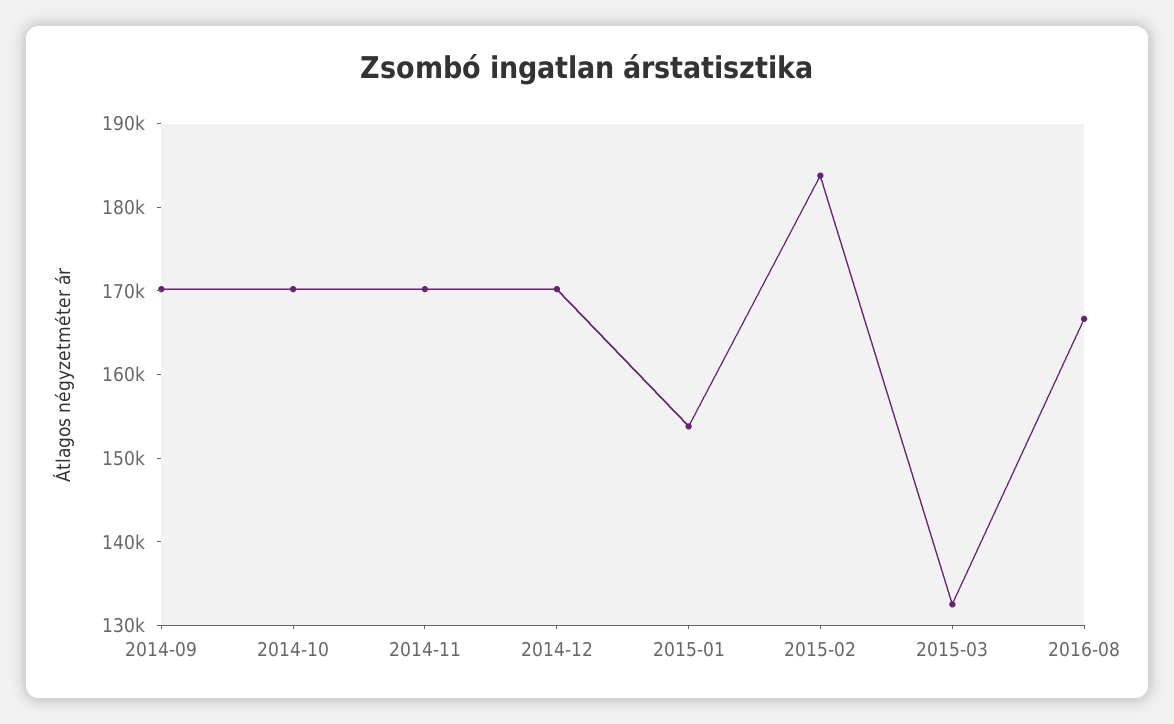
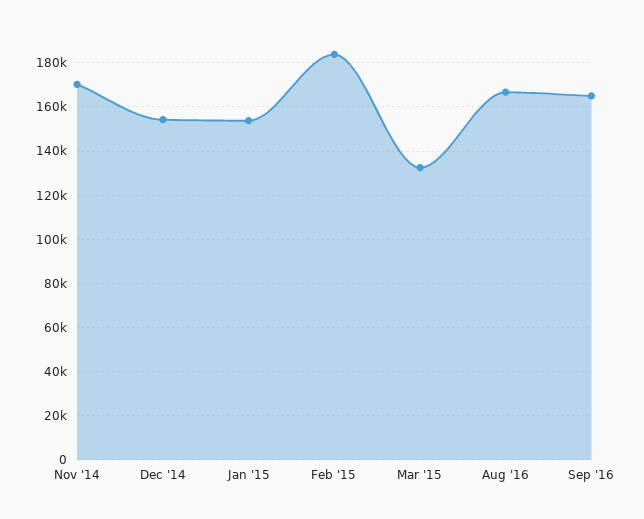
2014-09: 170000 -> none
2014-10: 170000 -> none
2014-12: 170000 -> 155000
Sep '16: none -> 165000

